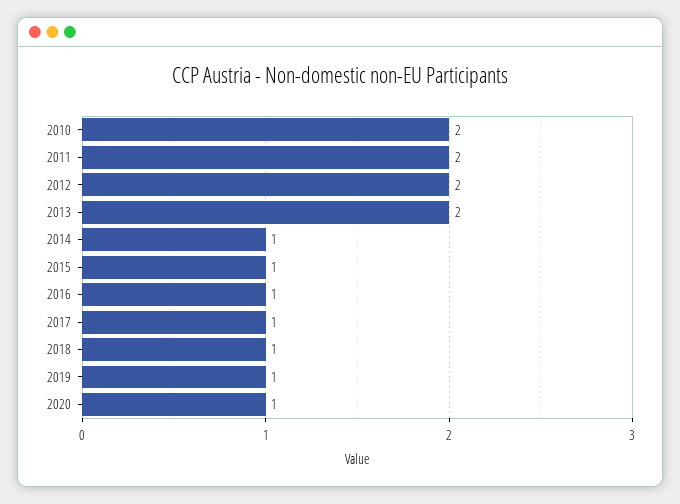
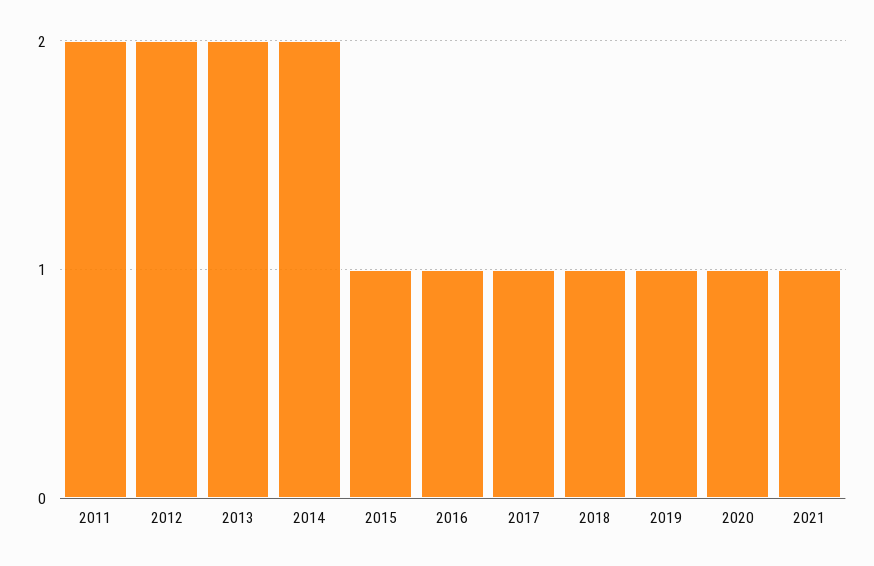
2010: 2 -> none
2014: 1 -> 2
2021: none -> 1

